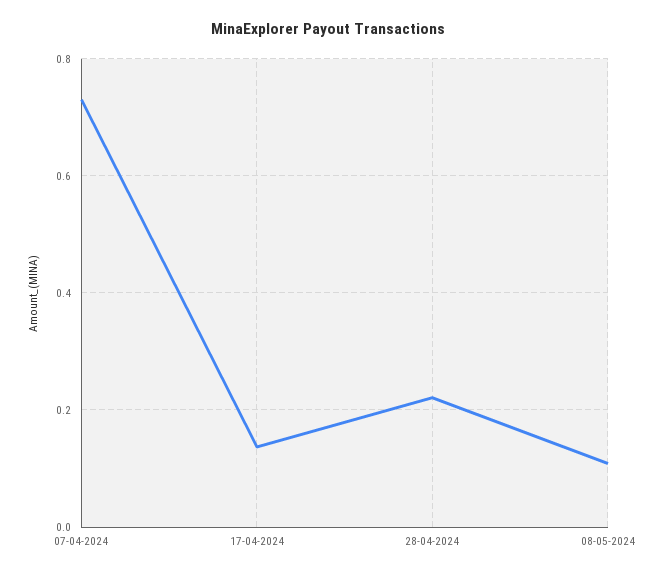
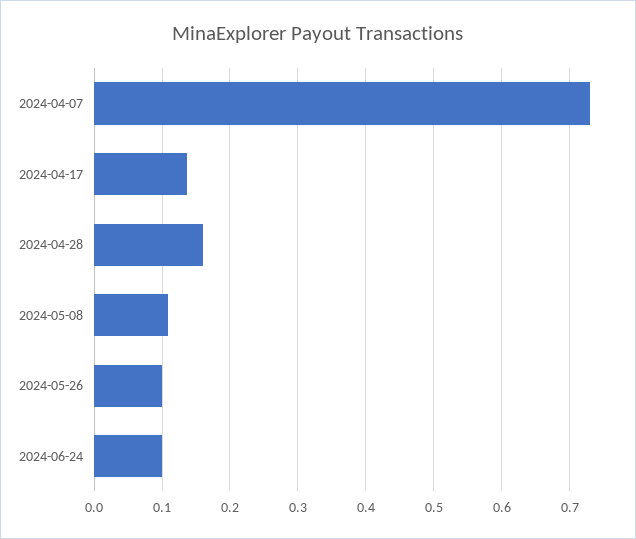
28-04-2024: 0.22 -> 0.16
2024-05-26: none -> 0.1
2024-06-24: none -> 0.1

